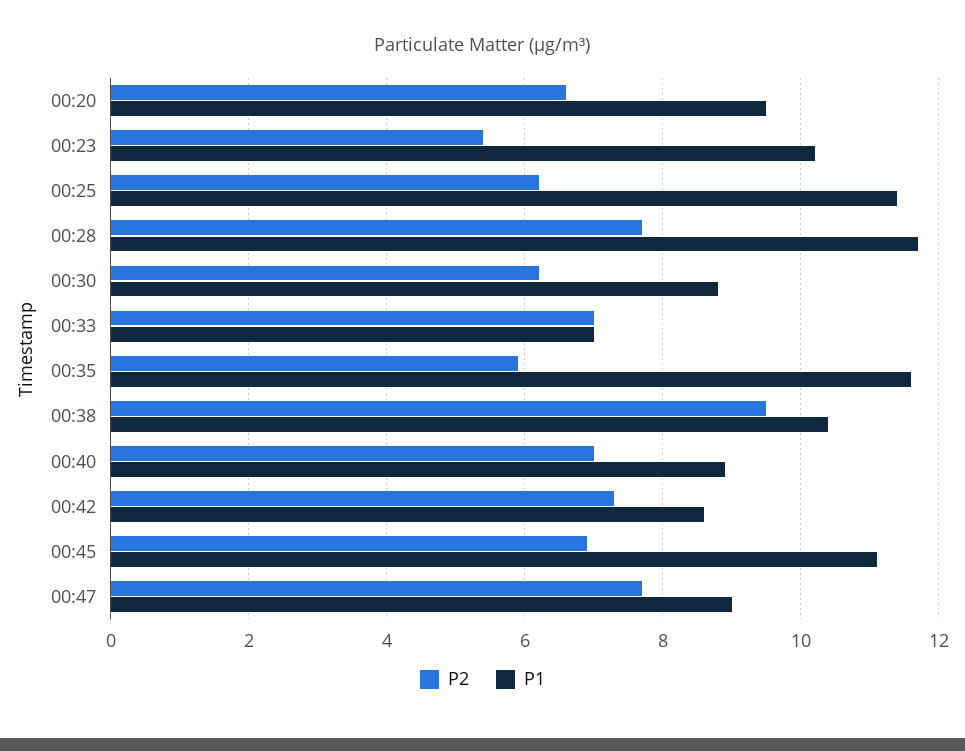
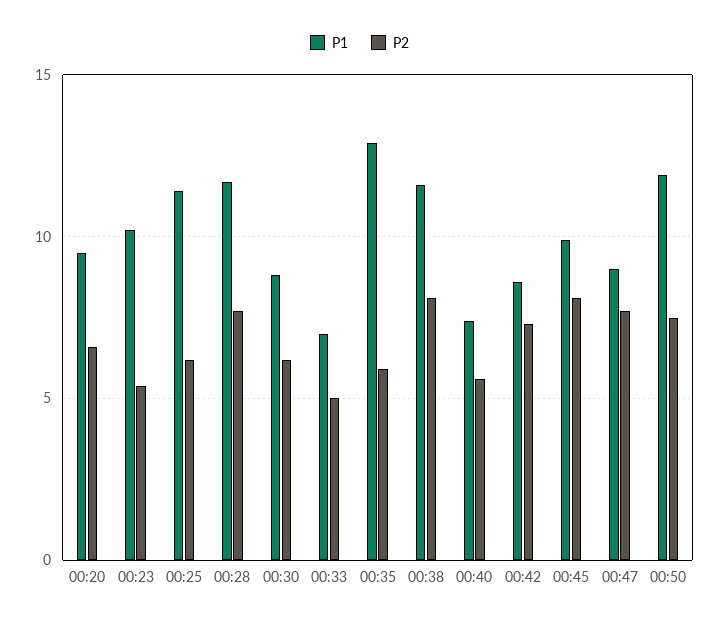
P2, 00:33: 7 -> 5
P1, 00:35: 11.5 -> 13
P2, 00:38: 9.5 -> 8
P1, 00:38: 10.5 -> 11.5
P2, 00:40: 7 -> 5.5
P1, 00:40: 9 -> 7.5
P2, 00:45: 7 -> 8
P1, 00:45: 11 -> 10
P1, 00:50: none -> 12
P2, 00:50: none -> 7.5

